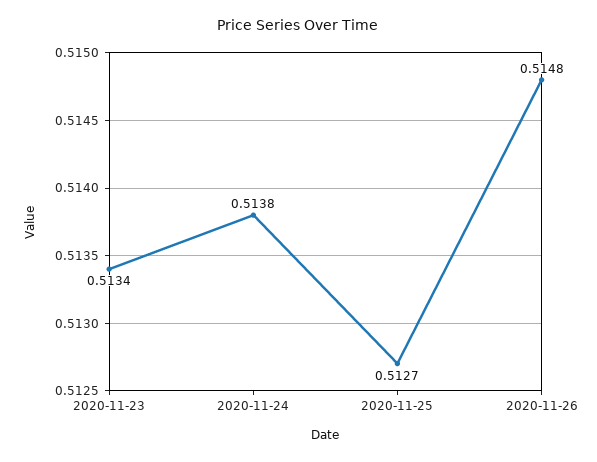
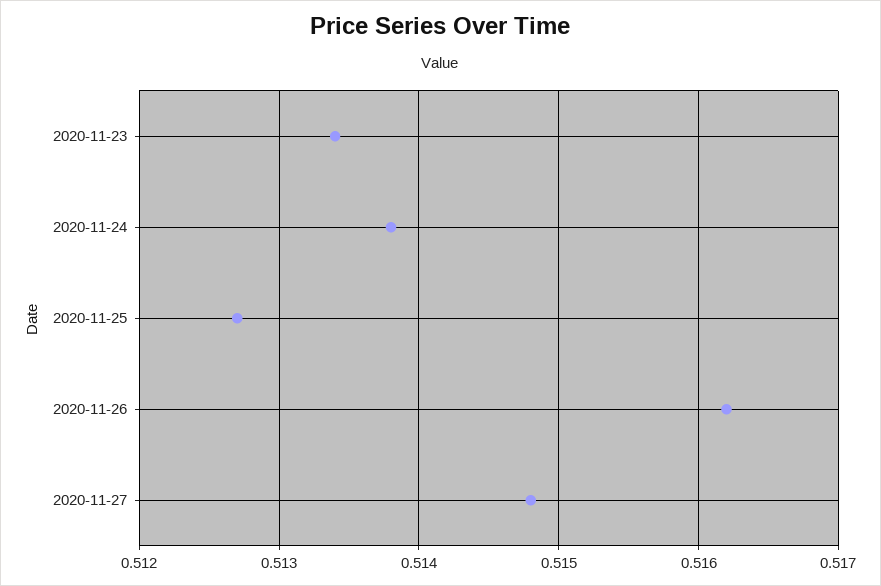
2020-11-26: 0.5148 -> 0.5162
2020-11-27: none -> 0.5148

